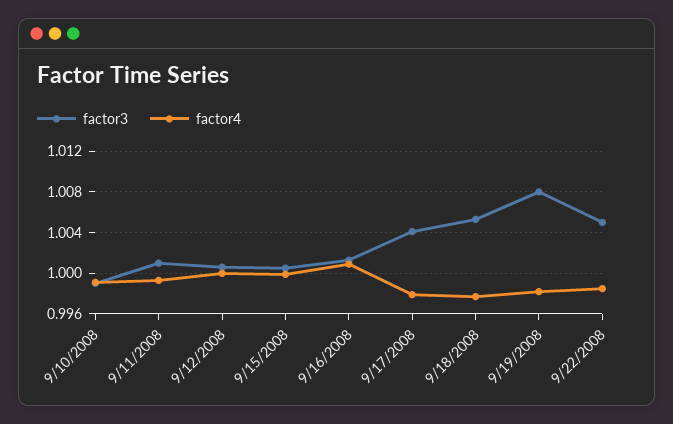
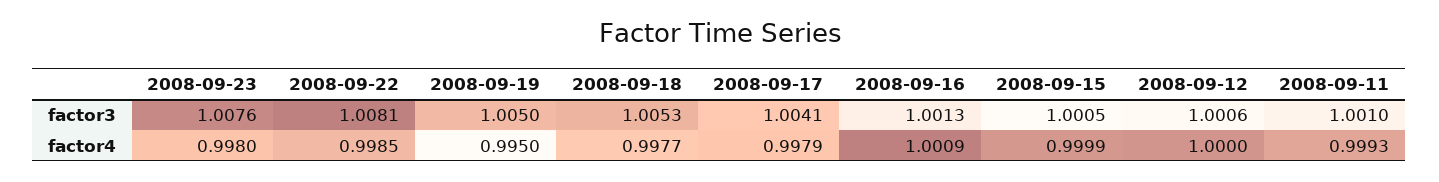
factor3, 9/10/2008: 0.999 -> none
factor4, 9/10/2008: 0.999 -> none
factor3, 9/19/2008: 1.008 -> 1.005
factor4, 9/19/2008: 0.998 -> 0.995
factor3, 9/22/2008: 1.005 -> 1.0081
factor3, 2008-09-23: none -> 1.0076
factor4, 2008-09-23: none -> 0.998

